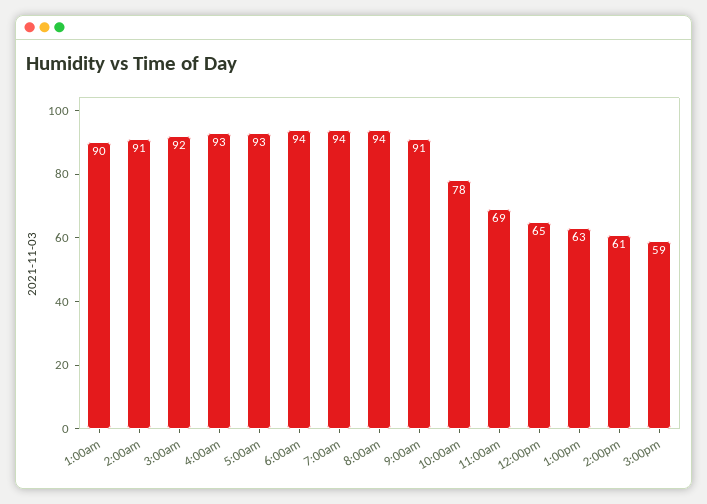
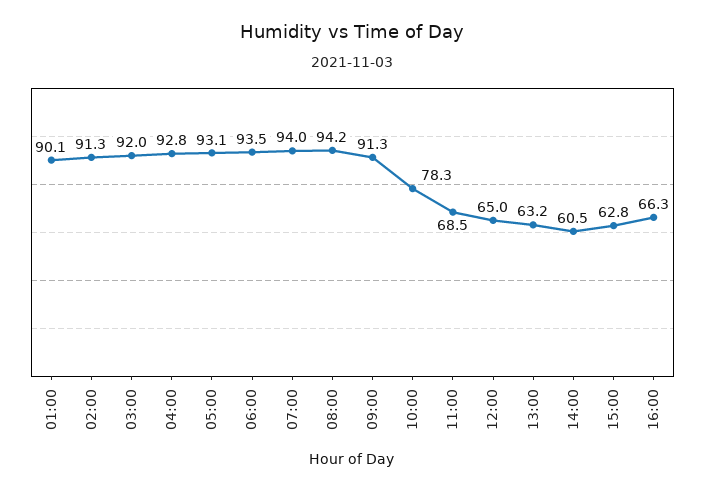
3:00pm: 59 -> 62.8
16:00: none -> 66.3

